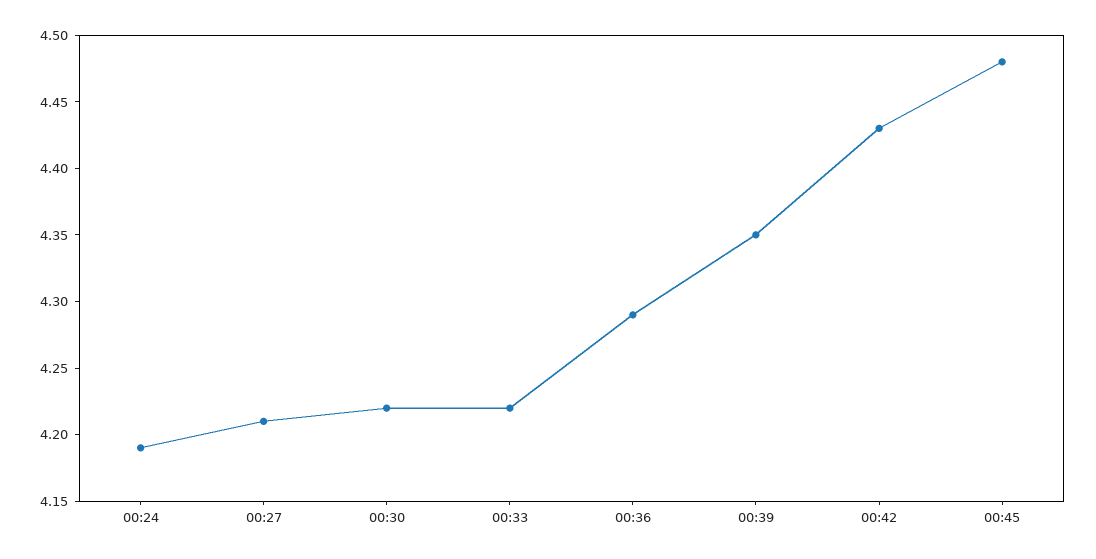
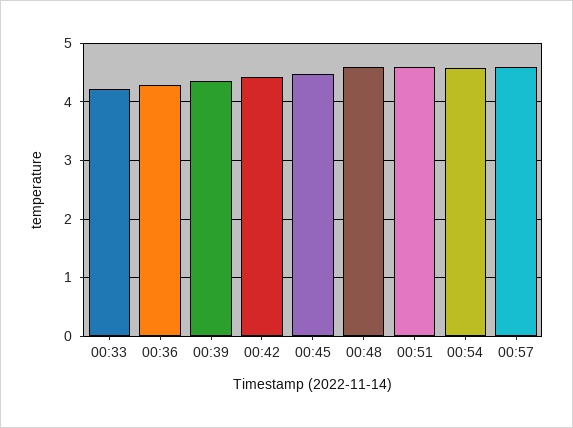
00:24: 4.19 -> none
00:27: 4.21 -> none
00:30: 4.22 -> none
00:48: none -> 4.6
00:51: none -> 4.6
00:54: none -> 4.6
00:57: none -> 4.6

